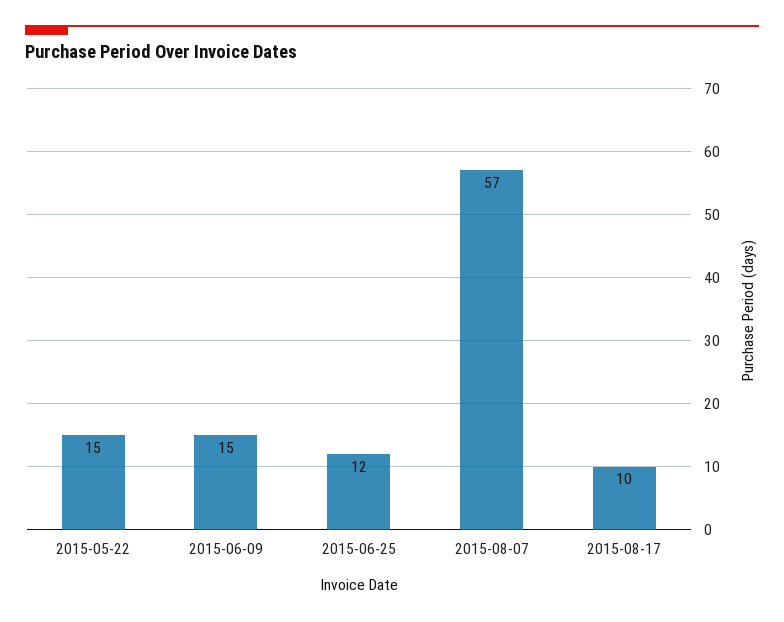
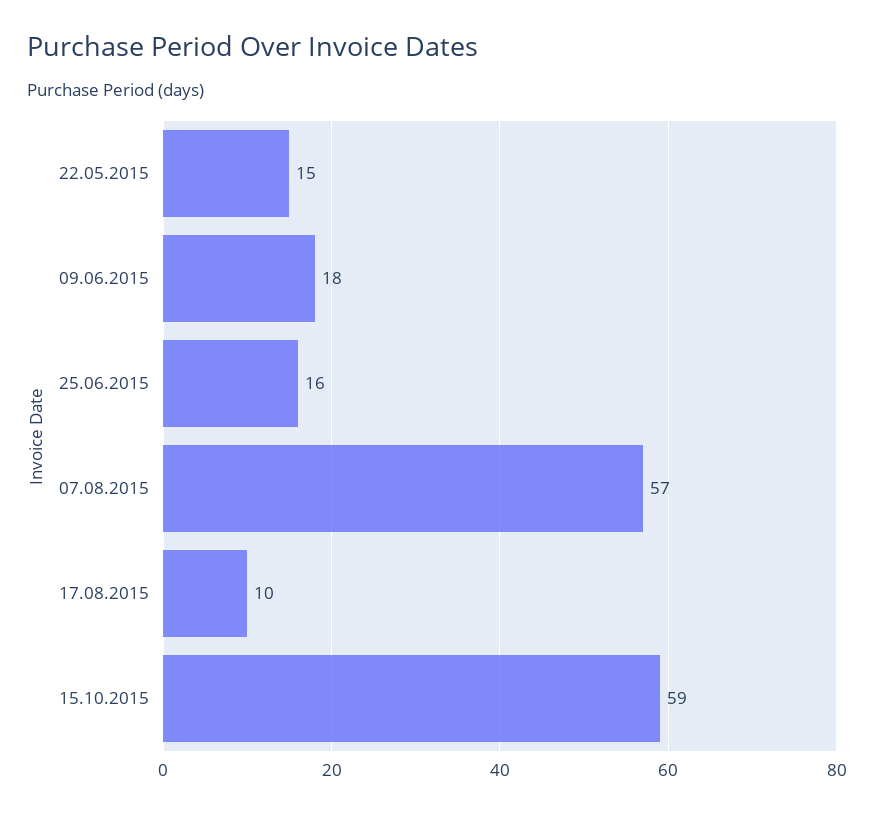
2015-06-09: 15 -> 18
2015-06-25: 12 -> 16
15.10.2015: none -> 59

